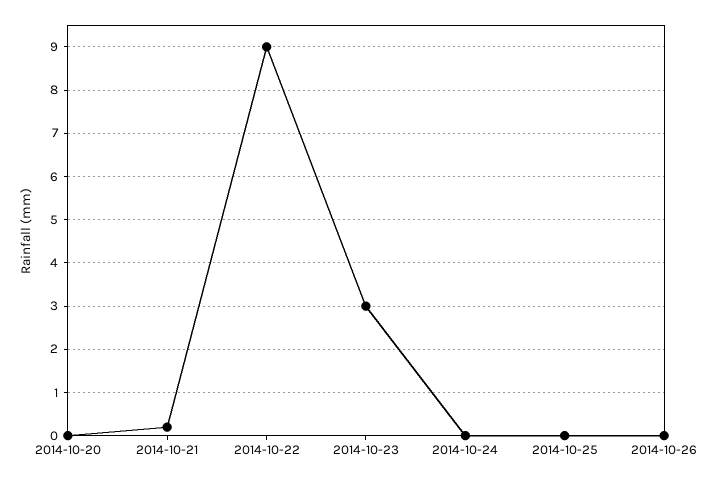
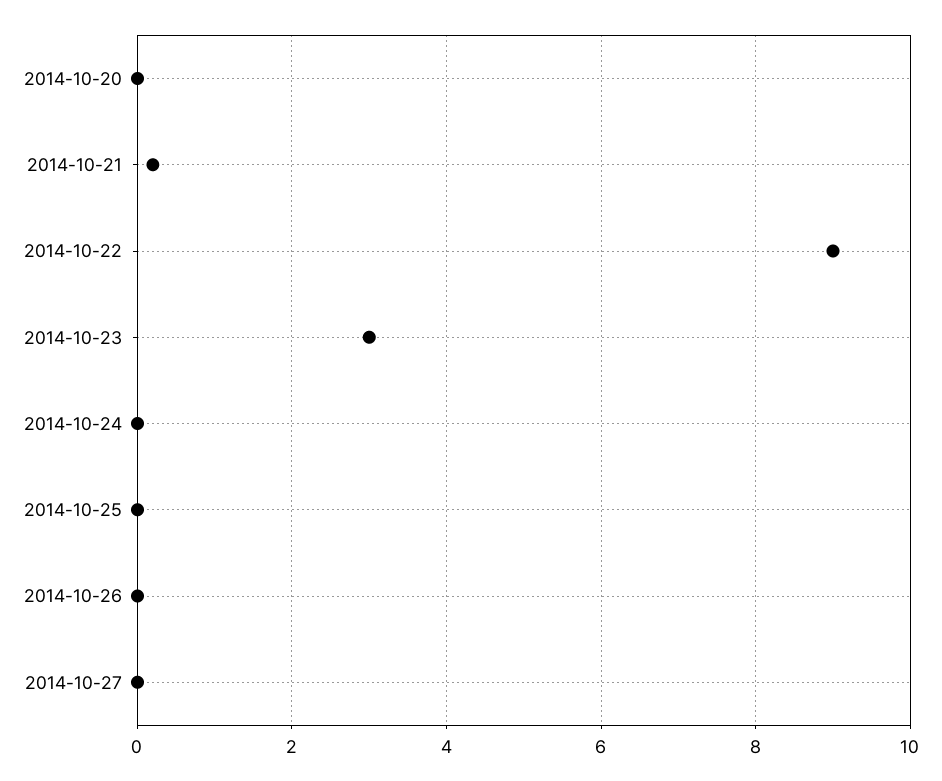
2014-10-27: none -> 0

